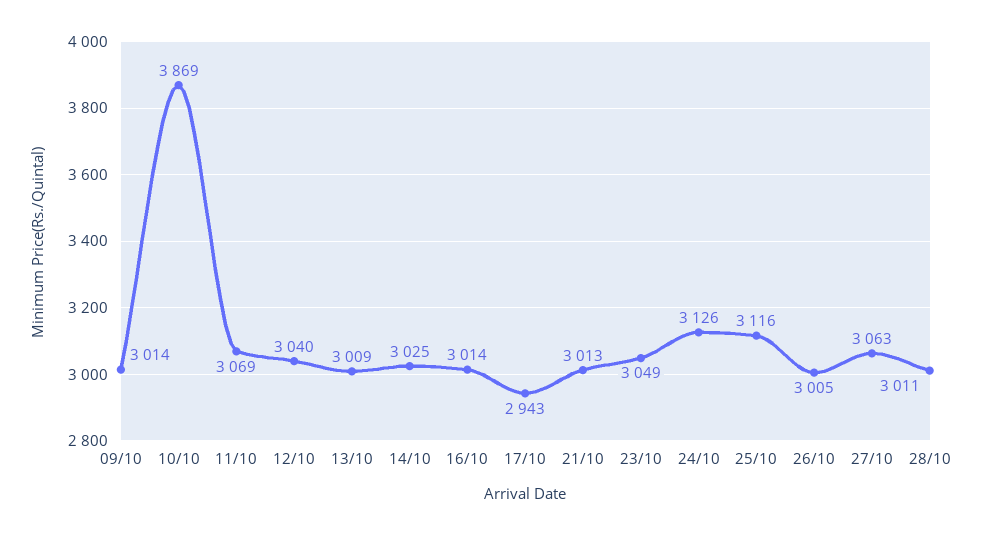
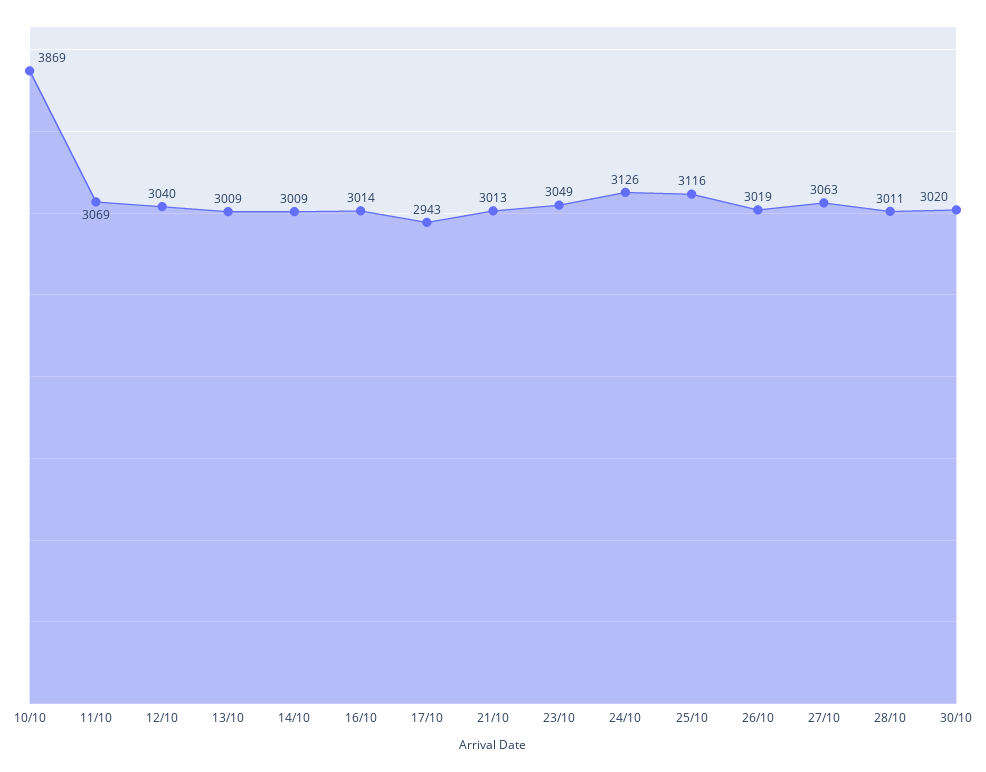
09/10: 3014 -> none
14/10: 3025 -> 3009
26/10: 3005 -> 3019
30/10: none -> 3020

